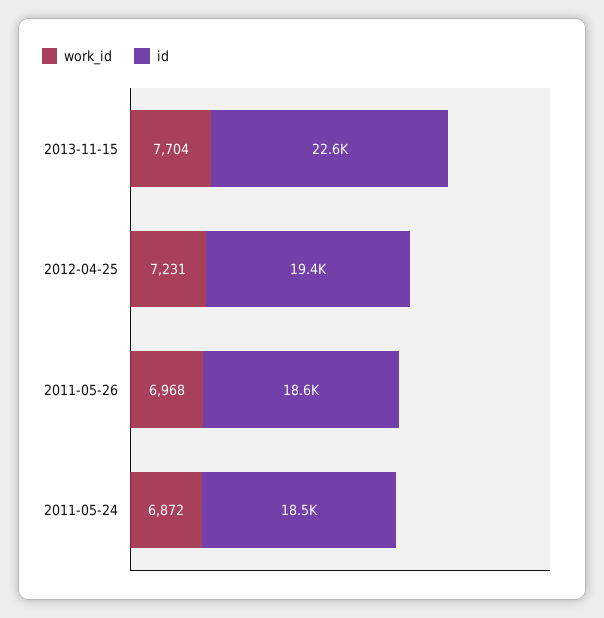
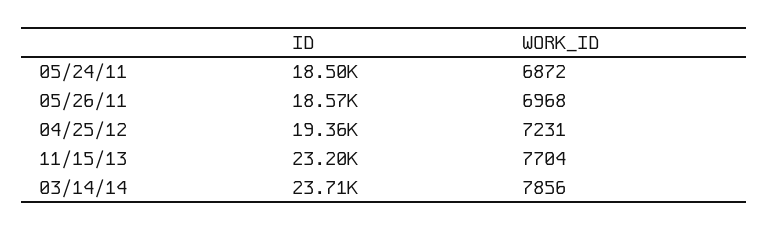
id, 2013-11-15: 22600 -> 23200
id, 03/14/14: none -> 23710
work_id, 03/14/14: none -> 7856

